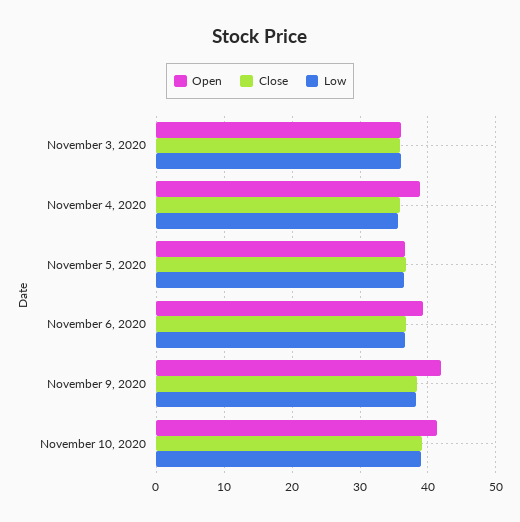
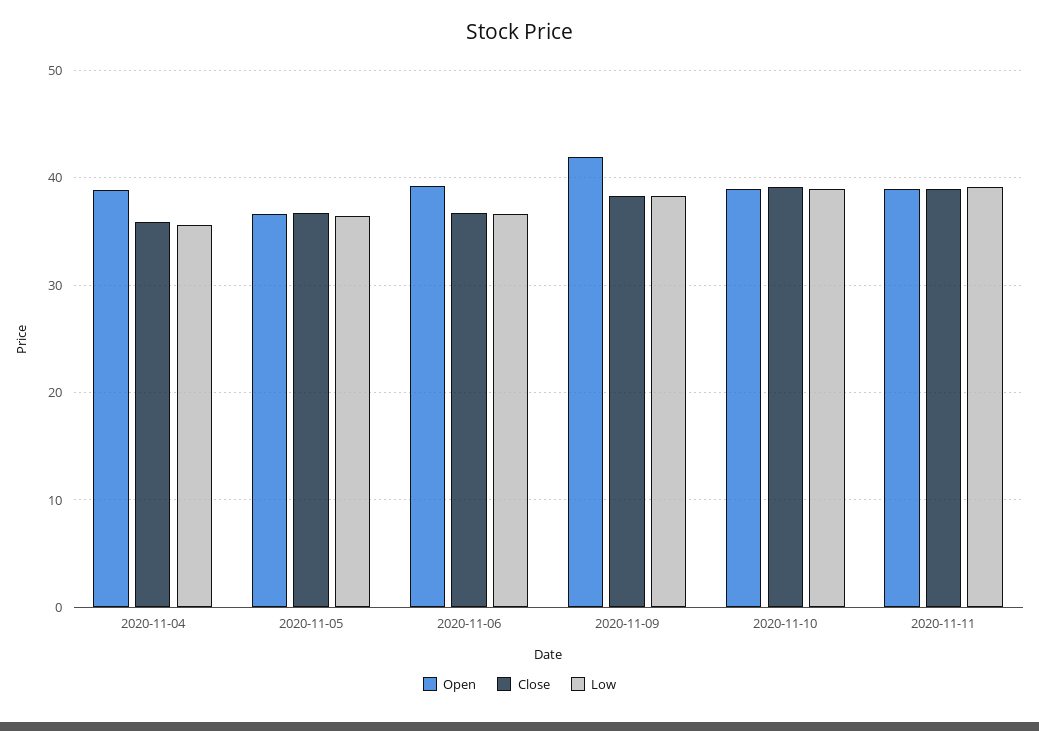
Open, November 3, 2020: 36 -> none
Close, November 3, 2020: 36 -> none
Low, November 3, 2020: 36 -> none
Open, November 10, 2020: 41 -> 39
Open, 2020-11-11: none -> 39
Close, 2020-11-11: none -> 39
Low, 2020-11-11: none -> 39

